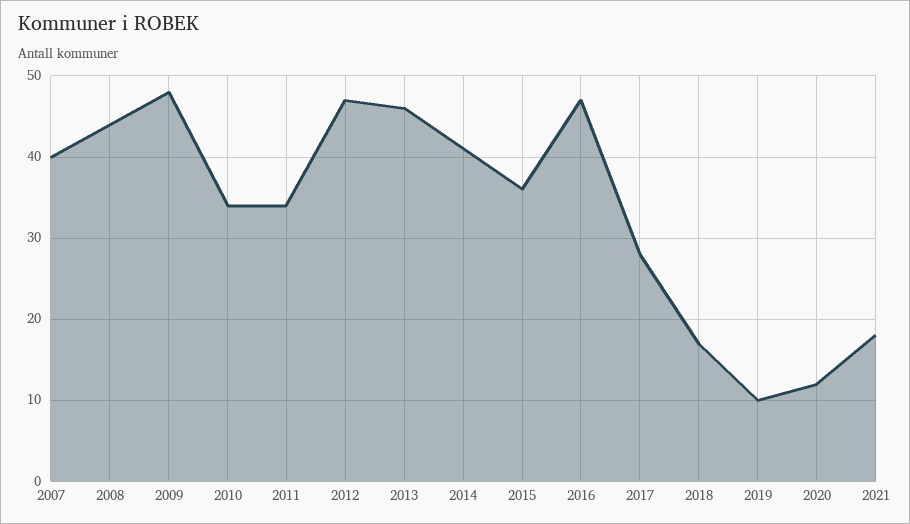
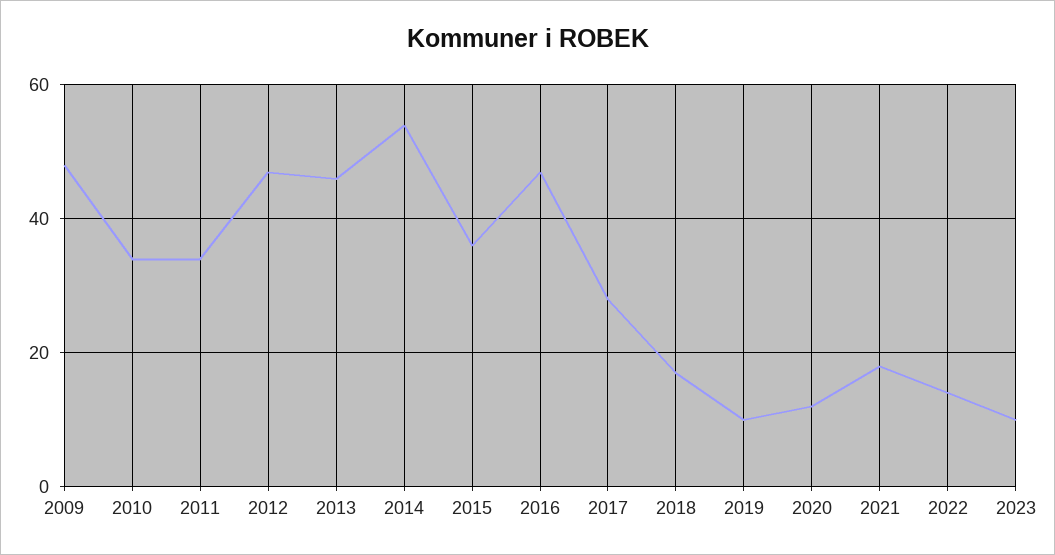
2007: 40 -> none
2008: 44 -> none
2014: 41 -> 55
2022: none -> 15
2023: none -> 10

